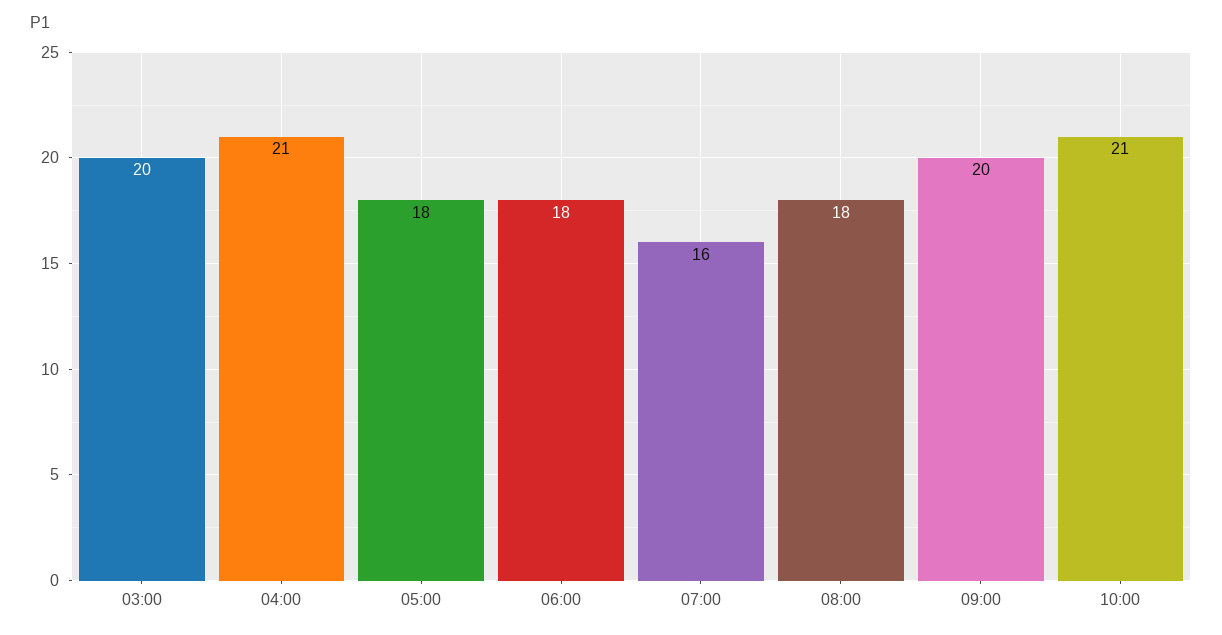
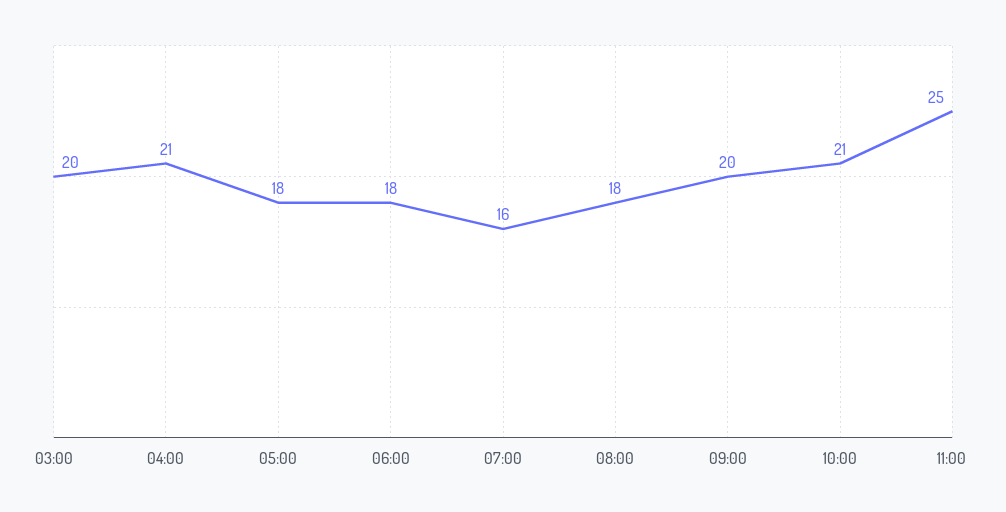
11:00: none -> 25

